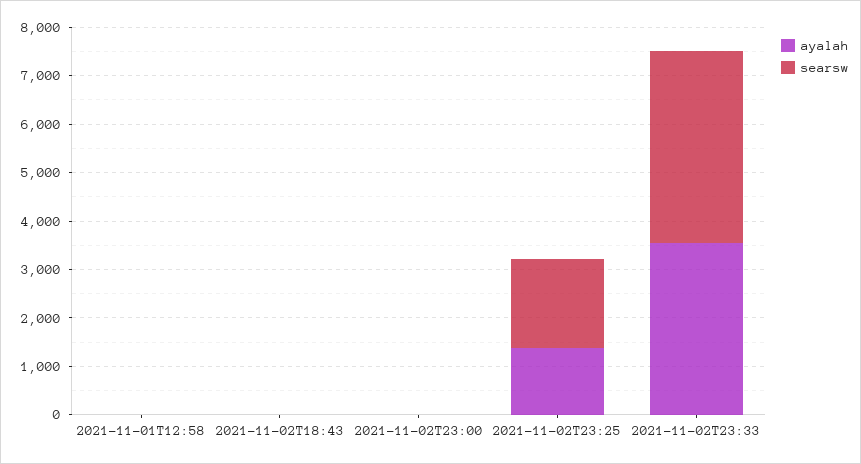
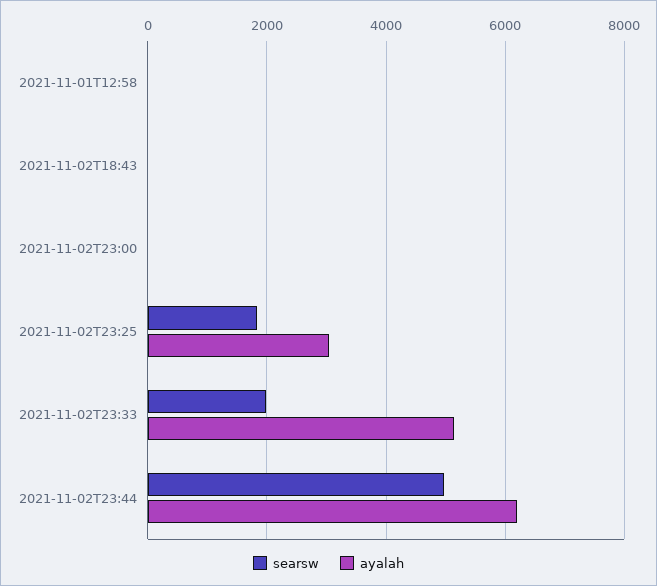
ayalah, 2021-11-02T23:25: 1400 -> 3000
ayalah, 2021-11-02T23:33: 3600 -> 5200
searsw, 2021-11-02T23:33: 4000 -> 2000
searsw, 2021-11-02T23:44: none -> 5000
ayalah, 2021-11-02T23:44: none -> 6200

